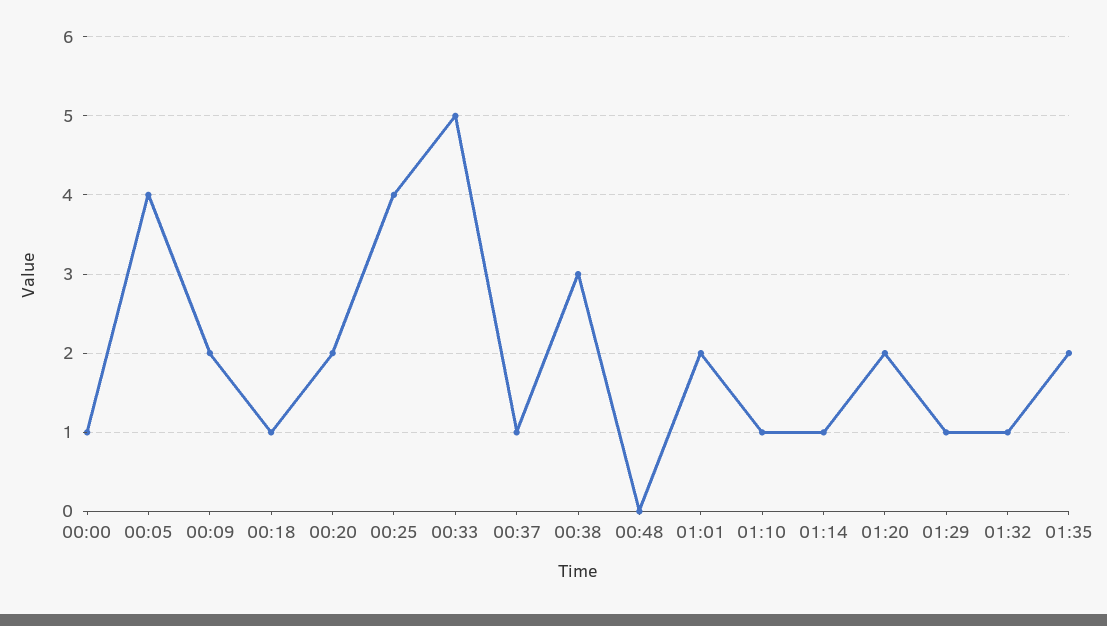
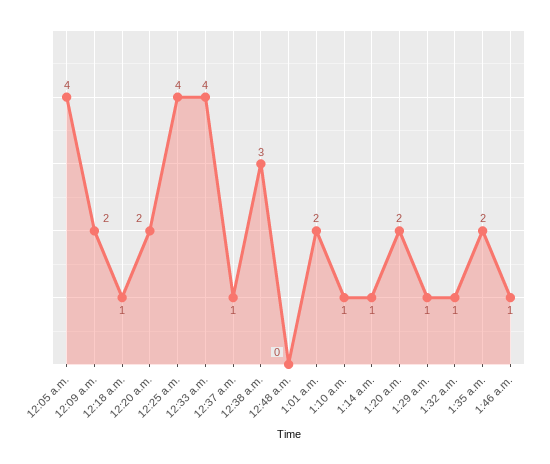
00:00: 1 -> none
00:33: 5 -> 4
1:46 a.m.: none -> 1

